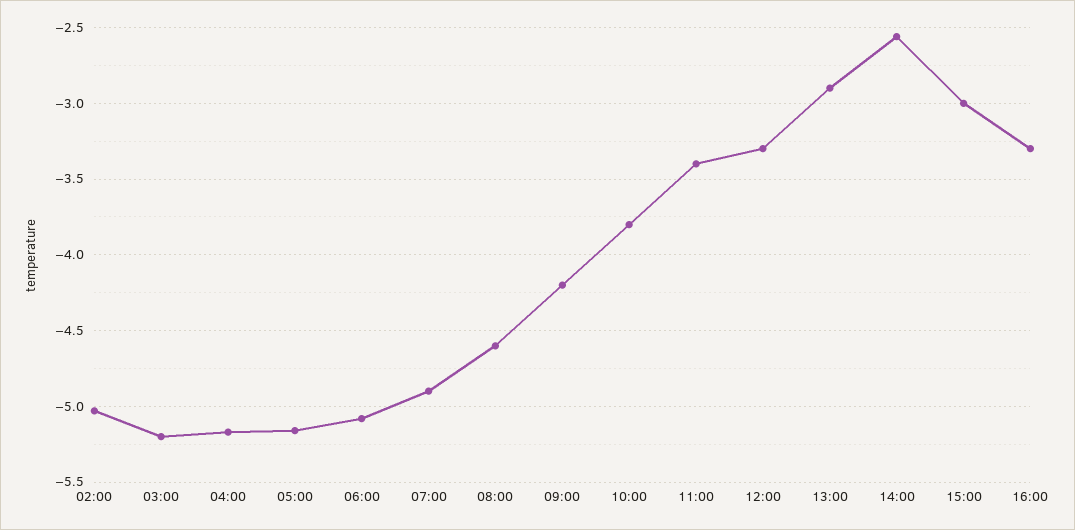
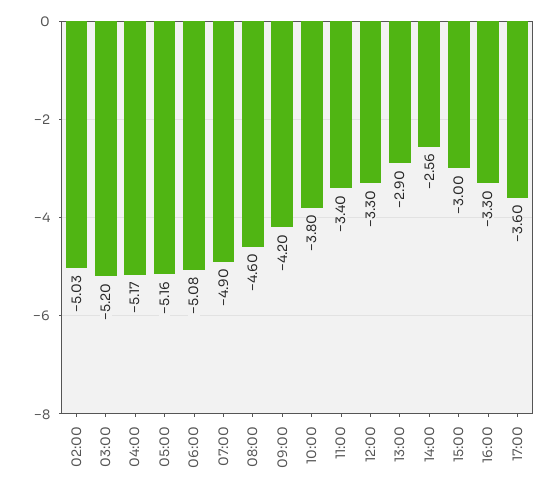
17:00: none -> -3.6

